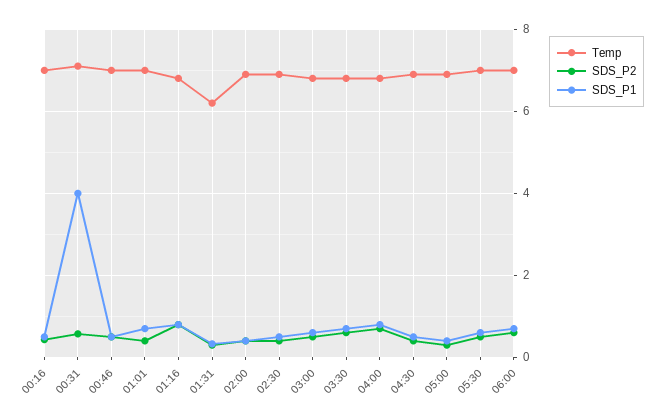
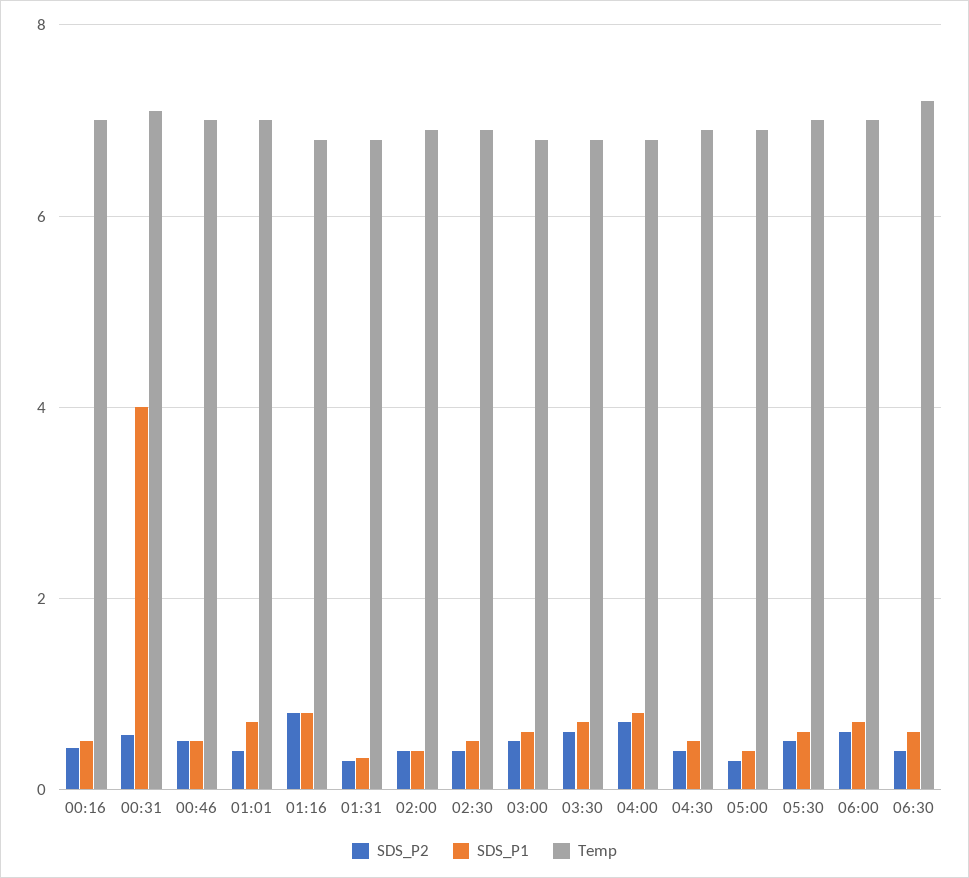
Temp, 01:31: 6.2 -> 6.8
SDS_P2, 06:30: none -> 0.4
SDS_P1, 06:30: none -> 0.6
Temp, 06:30: none -> 7.2

